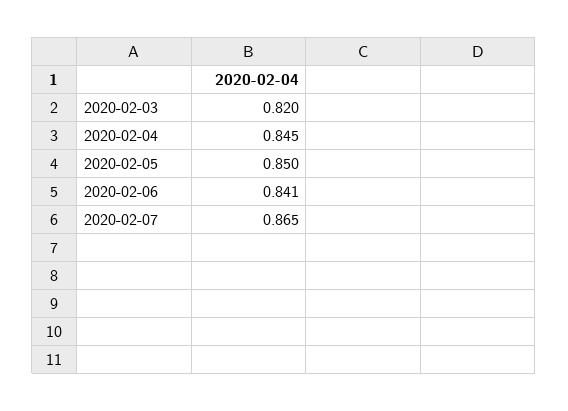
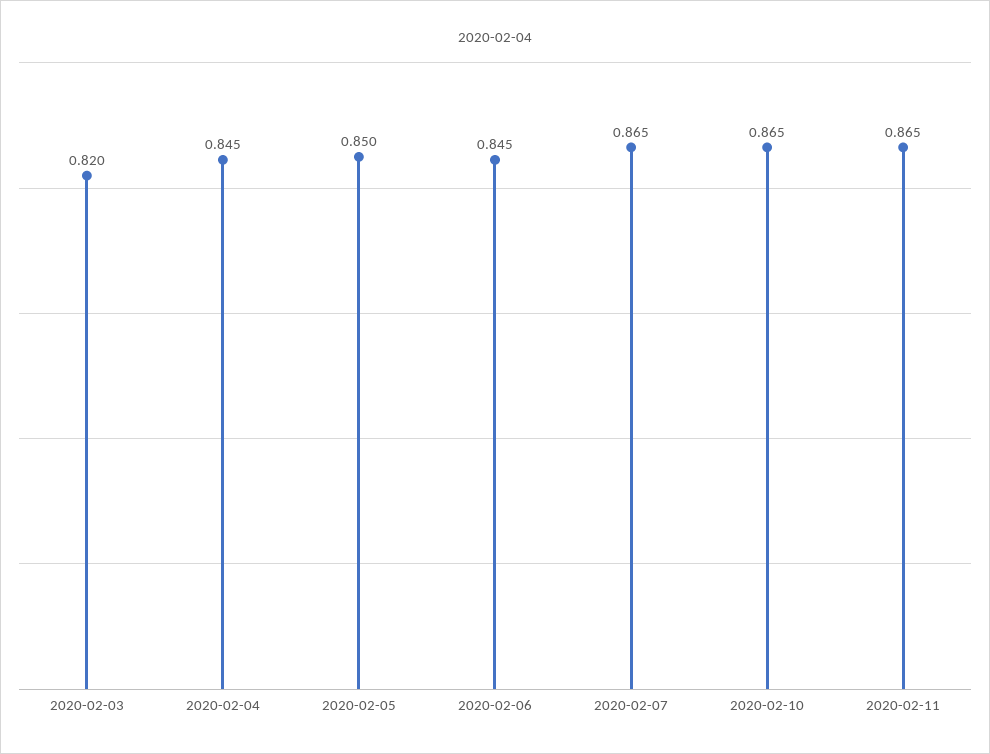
2020-02-06: 0.841 -> 0.845
2020-02-10: none -> 0.865
2020-02-11: none -> 0.865

